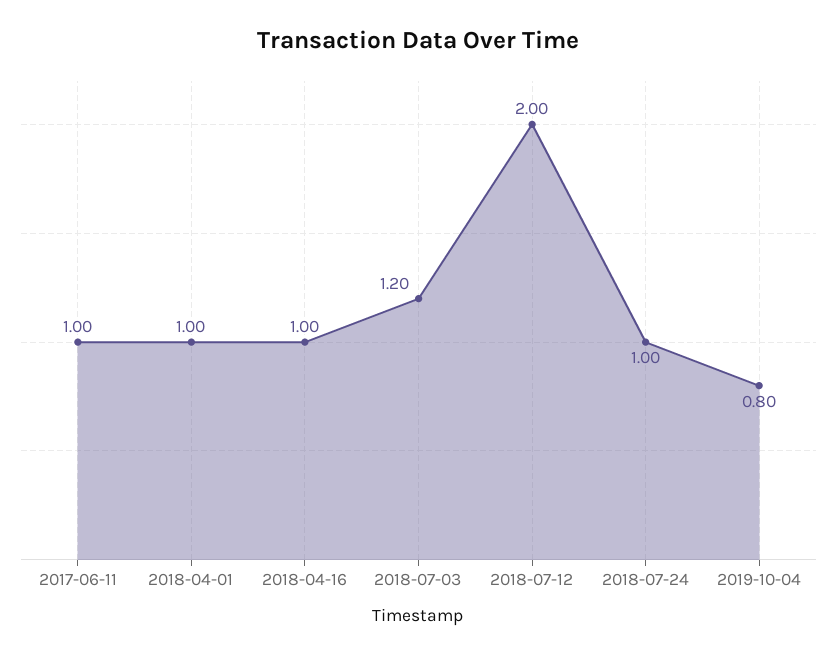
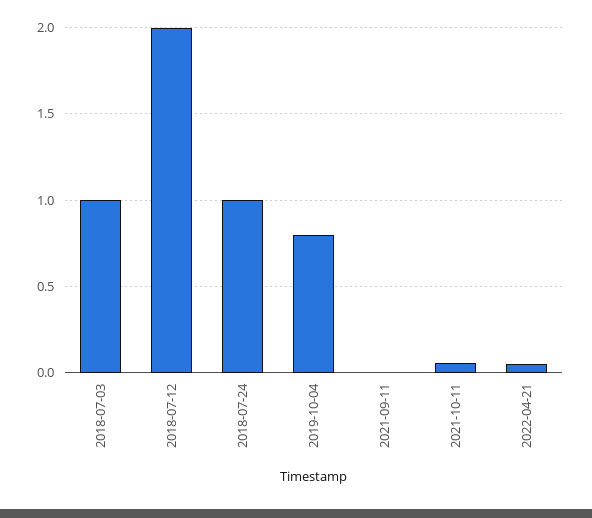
2017-06-11: 1 -> none
2018-04-01: 1 -> none
2018-04-16: 1 -> none
2018-07-03: 1.2 -> 1
2021-09-11: none -> 0
2021-10-11: none -> 0.05
2022-04-21: none -> 0.05

